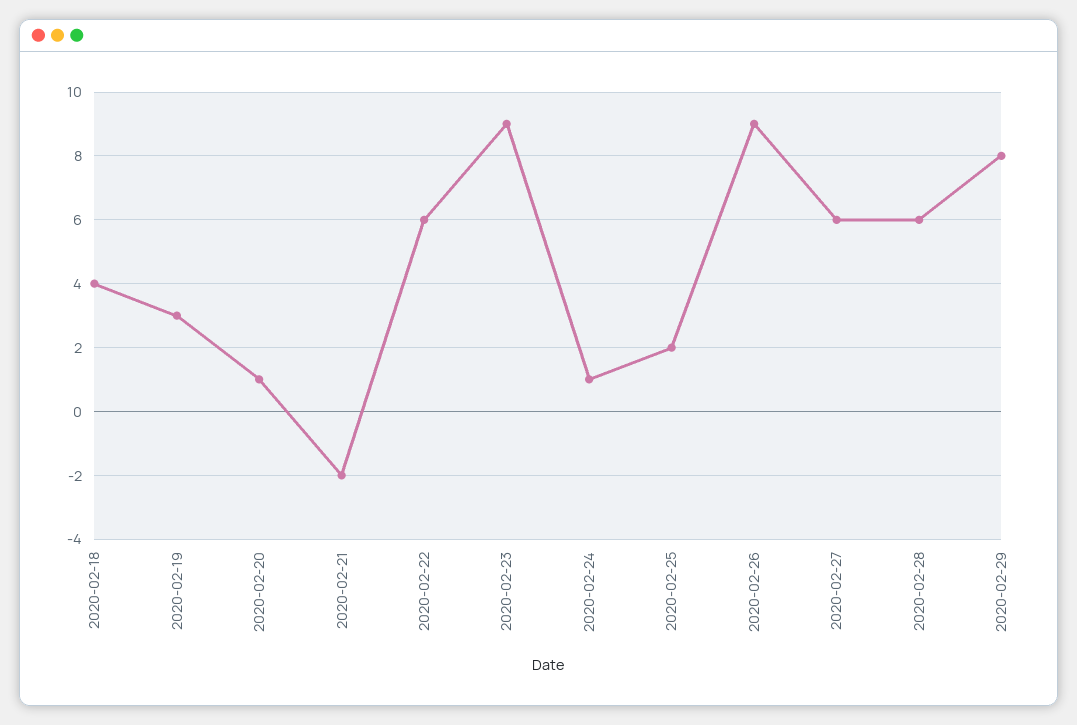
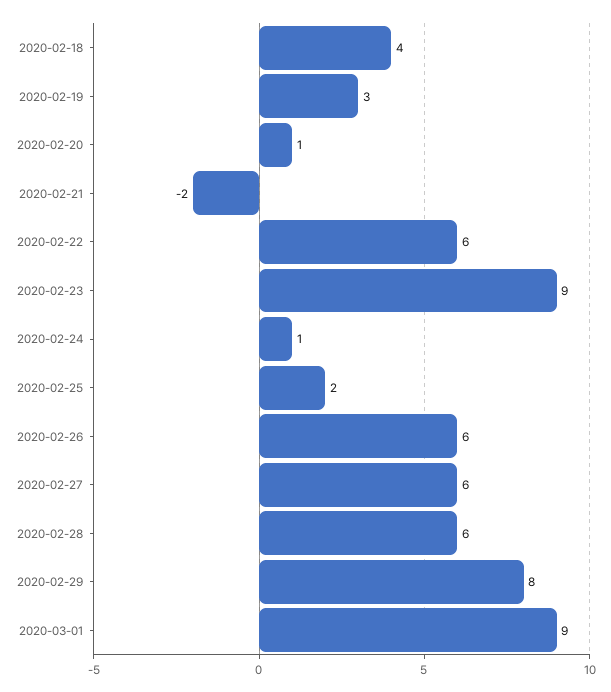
2020-02-26: 9 -> 6
2020-03-01: none -> 9

